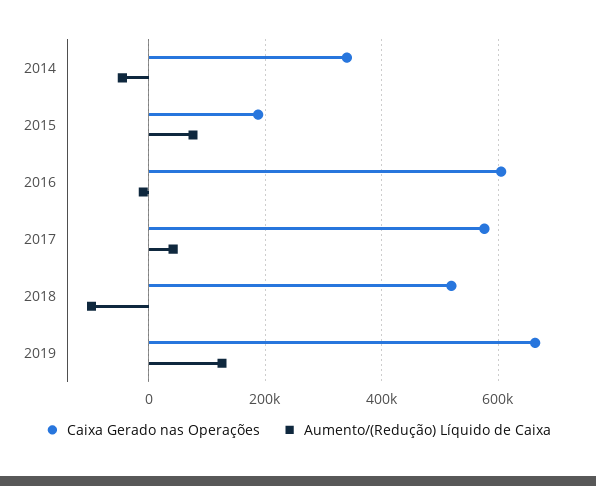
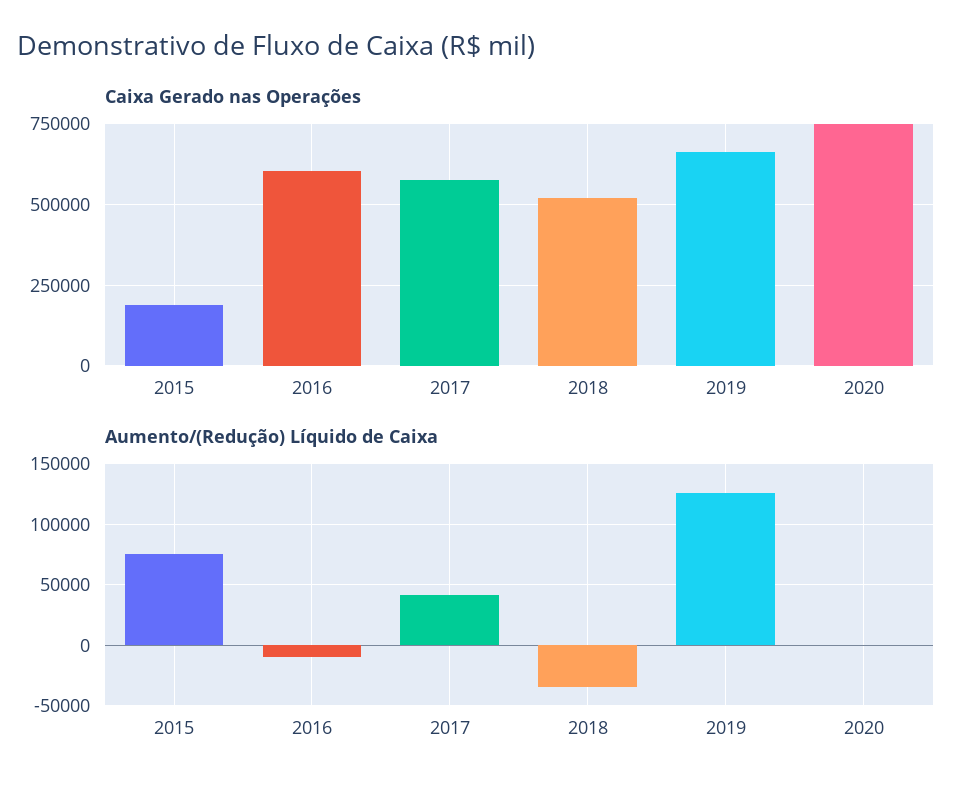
Caixa Gerado nas Operações, 2014: 340000 -> none
Aumento/(Redução) Líquido de Caixa, 2014: -40000 -> none
Aumento/(Redução) Líquido de Caixa, 2018: -100000 -> -35000
Caixa Gerado nas Operações, 2020: none -> 750000
Aumento/(Redução) Líquido de Caixa, 2020: none -> 0

